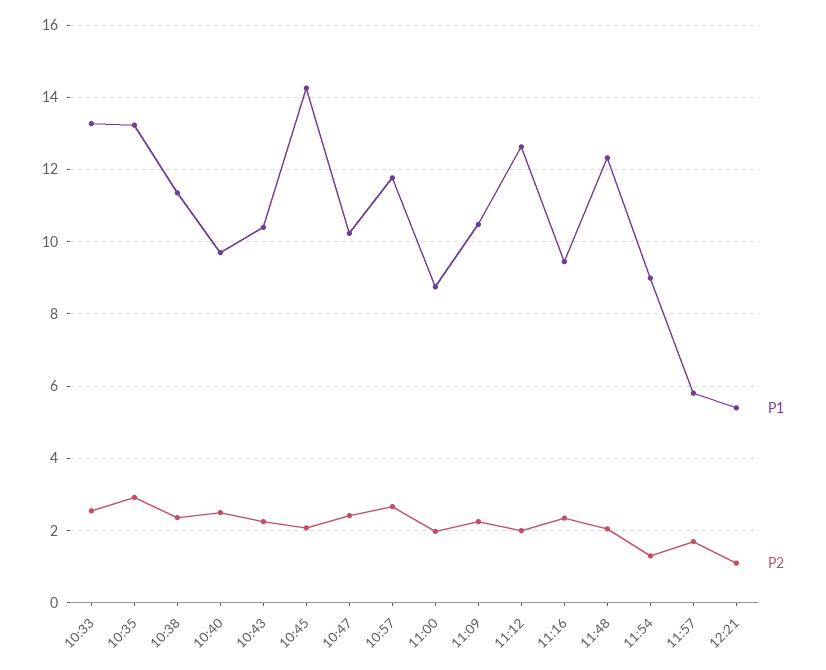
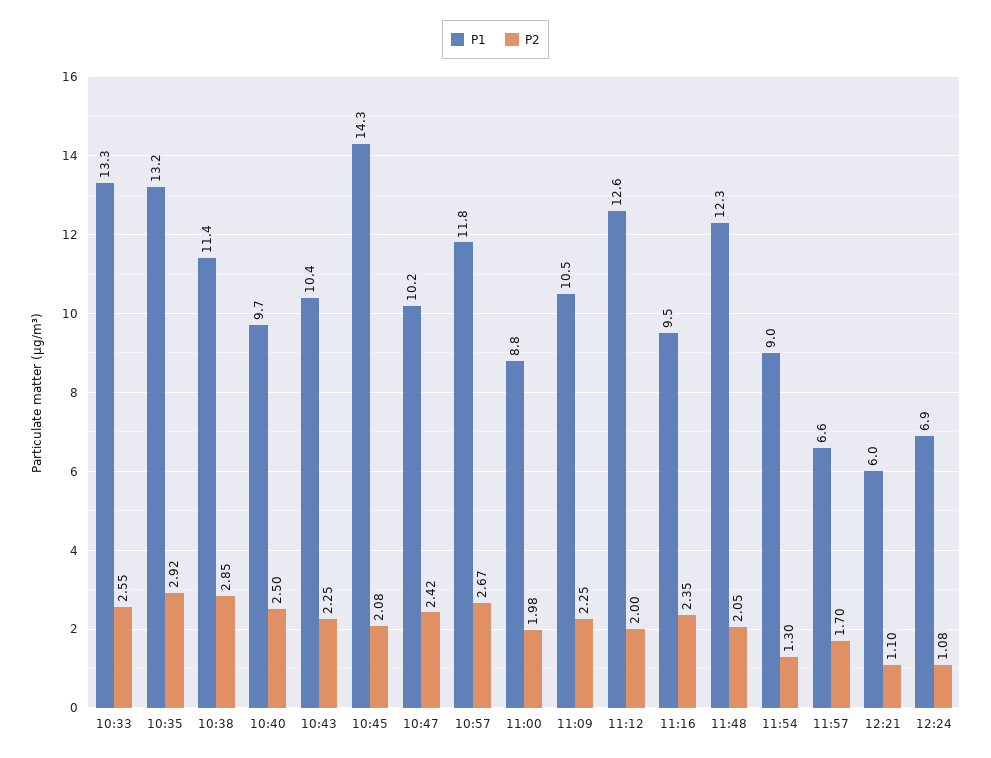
P2, 10:38: 2.4 -> 2.85
P1, 11:57: 5.8 -> 6.6
P1, 12:21: 5.4 -> 6
P1, 12:24: none -> 6.9
P2, 12:24: none -> 1.08

